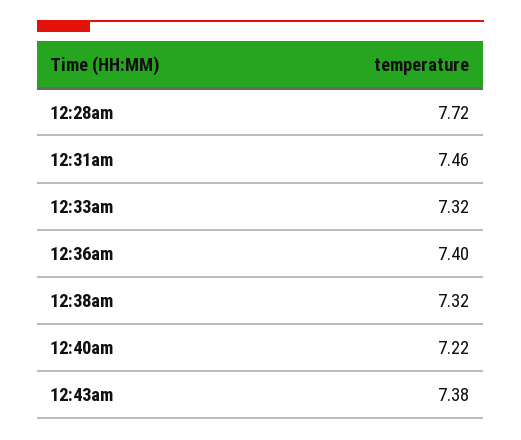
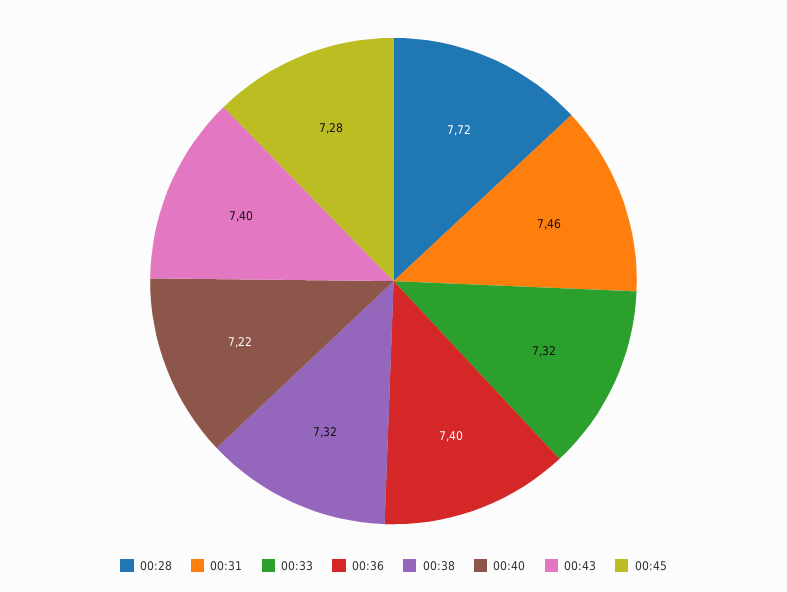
12:43am: 7.38 -> 7.4
00:45: none -> 7.28

